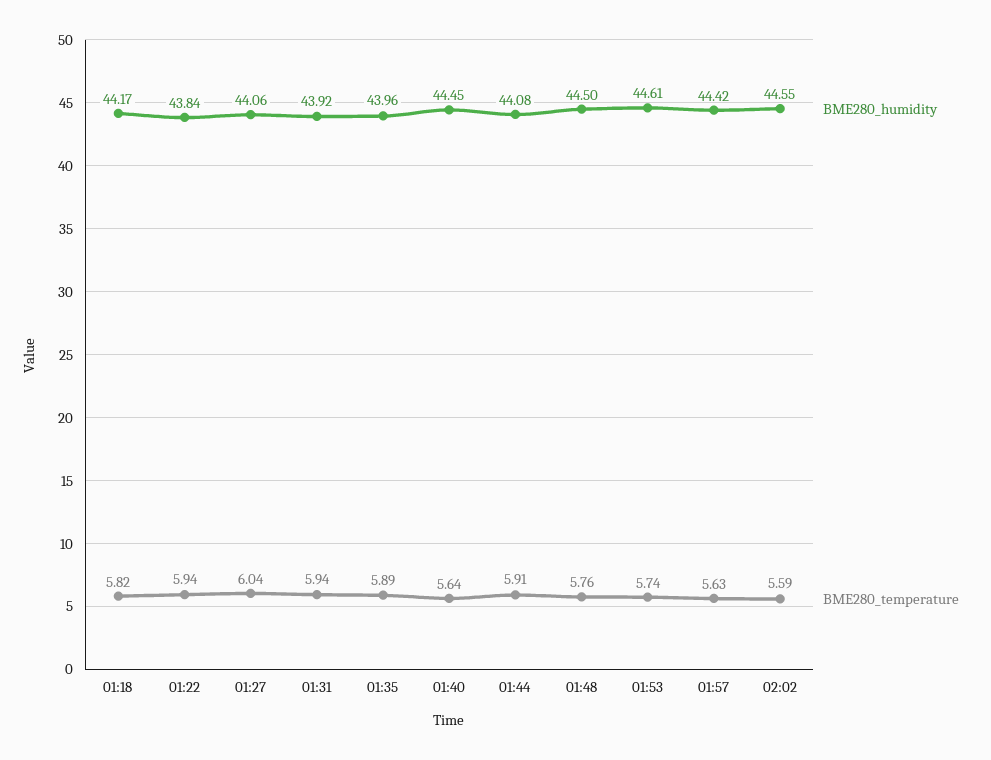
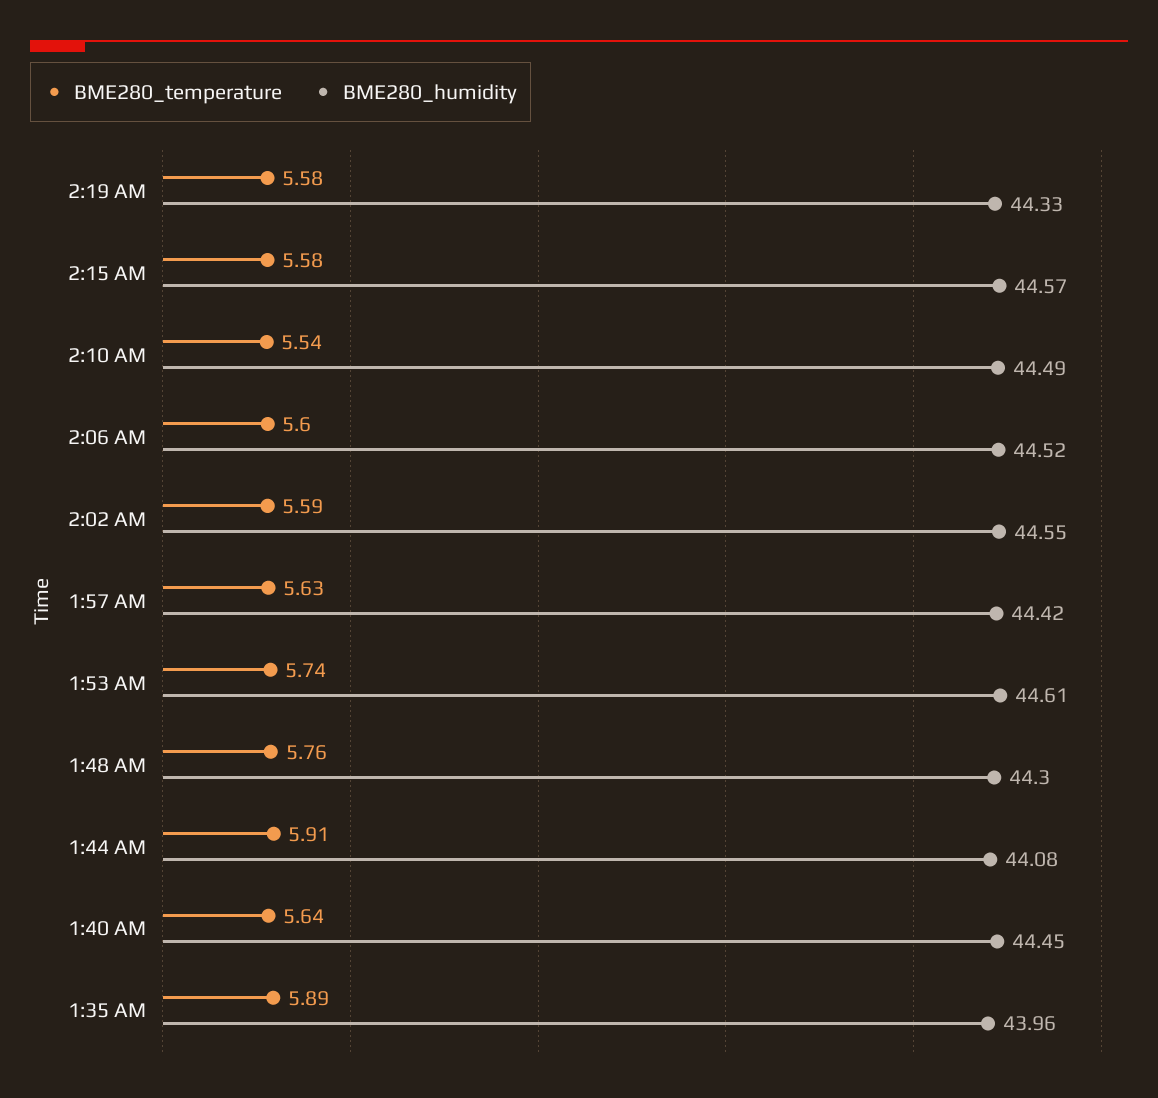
BME280_humidity, 01:18: 44.17 -> none
BME280_temperature, 01:18: 5.82 -> none
BME280_humidity, 01:22: 43.84 -> none
BME280_temperature, 01:22: 5.94 -> none
BME280_humidity, 01:27: 44.06 -> none
BME280_temperature, 01:27: 6.04 -> none
BME280_humidity, 01:31: 43.92 -> none
BME280_temperature, 01:31: 5.94 -> none
BME280_humidity, 01:48: 44.5 -> 44.3
BME280_temperature, 2:19 AM: none -> 5.58
BME280_humidity, 2:19 AM: none -> 44.33
BME280_temperature, 2:15 AM: none -> 5.58
BME280_humidity, 2:15 AM: none -> 44.57
BME280_temperature, 2:10 AM: none -> 5.54
BME280_humidity, 2:10 AM: none -> 44.49
BME280_temperature, 2:06 AM: none -> 5.6
BME280_humidity, 2:06 AM: none -> 44.52

